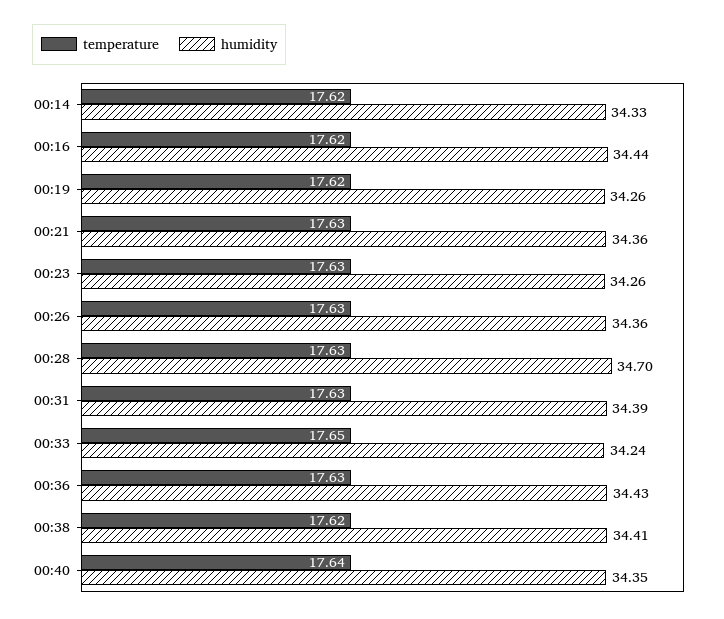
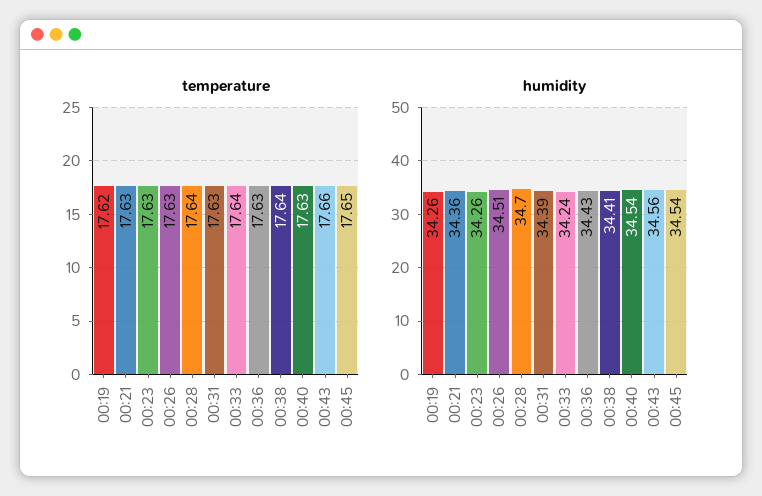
temperature, 00:14: 17.62 -> none
humidity, 00:14: 34.33 -> none
temperature, 00:16: 17.62 -> none
humidity, 00:16: 34.44 -> none
humidity, 00:26: 34.36 -> 34.51
temperature, 00:28: 17.63 -> 17.64
temperature, 00:33: 17.65 -> 17.64
temperature, 00:38: 17.62 -> 17.64
temperature, 00:40: 17.64 -> 17.63
humidity, 00:40: 34.35 -> 34.54
temperature, 00:43: none -> 17.66
temperature, 00:45: none -> 17.65
humidity, 00:43: none -> 34.56
humidity, 00:45: none -> 34.54

